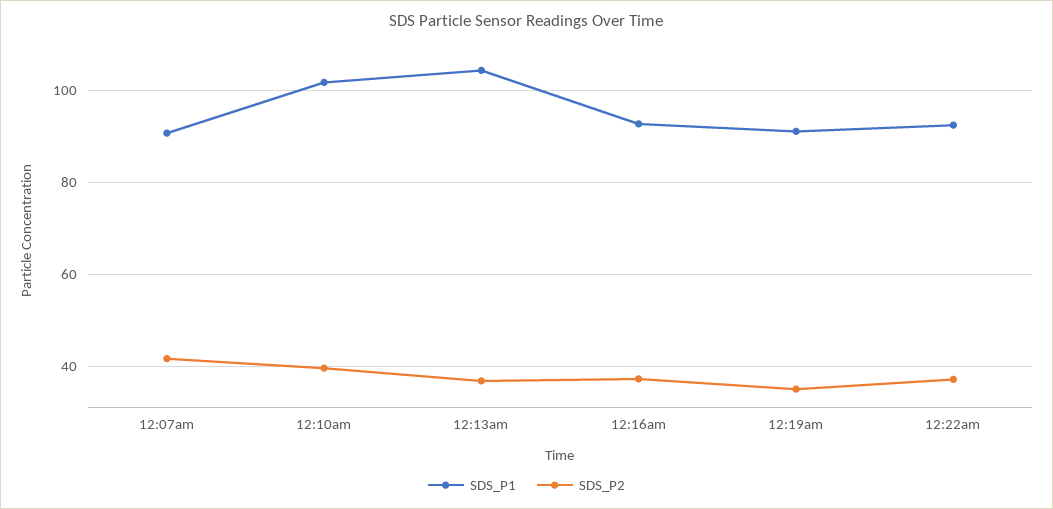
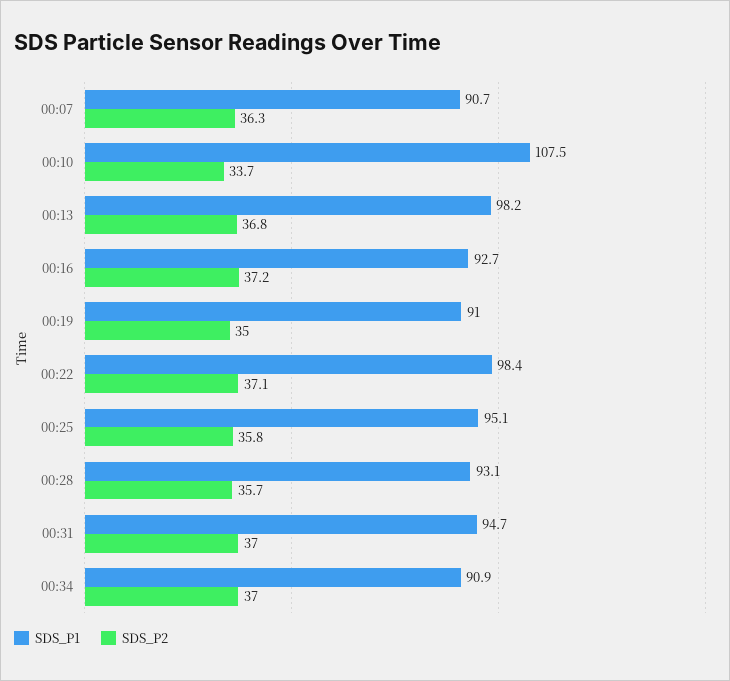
SDS_P2, 12:07am: 42 -> 36.3
SDS_P1, 12:10am: 102 -> 107.5
SDS_P2, 12:10am: 40 -> 33.7
SDS_P1, 12:13am: 104 -> 98.2
SDS_P1, 12:22am: 92 -> 98.4
SDS_P1, 00:25: none -> 95.1
SDS_P2, 00:25: none -> 35.8
SDS_P1, 00:28: none -> 93.1
SDS_P2, 00:28: none -> 35.7
SDS_P1, 00:31: none -> 94.7
SDS_P2, 00:31: none -> 37
SDS_P1, 00:34: none -> 90.9
SDS_P2, 00:34: none -> 37

